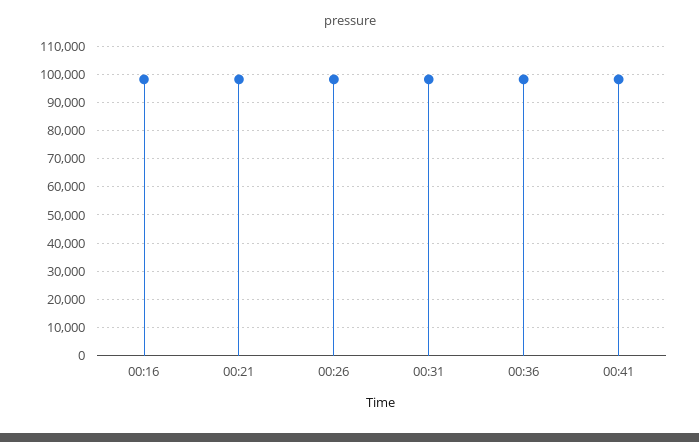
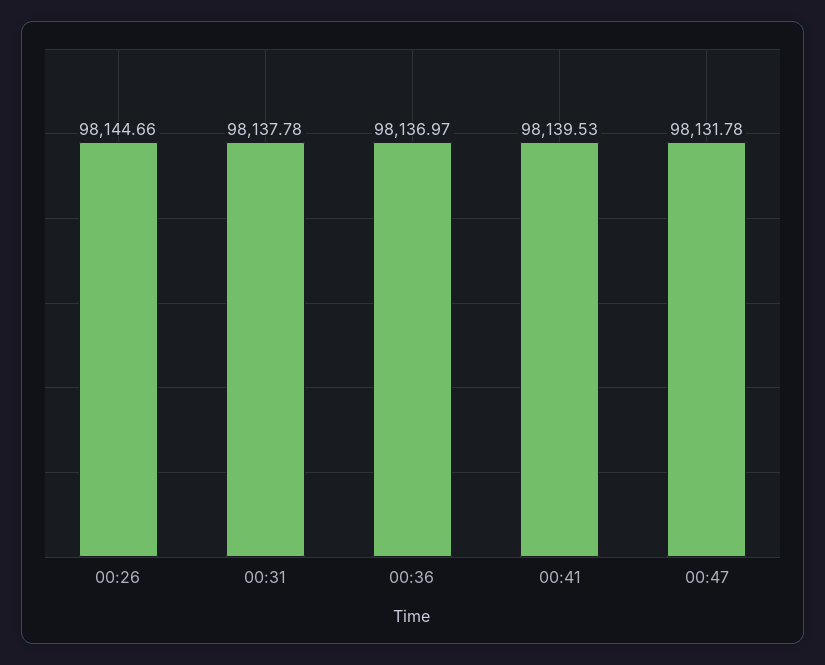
00:16: 97500 -> none
00:21: 97500 -> none
00:47: none -> 98131.78

